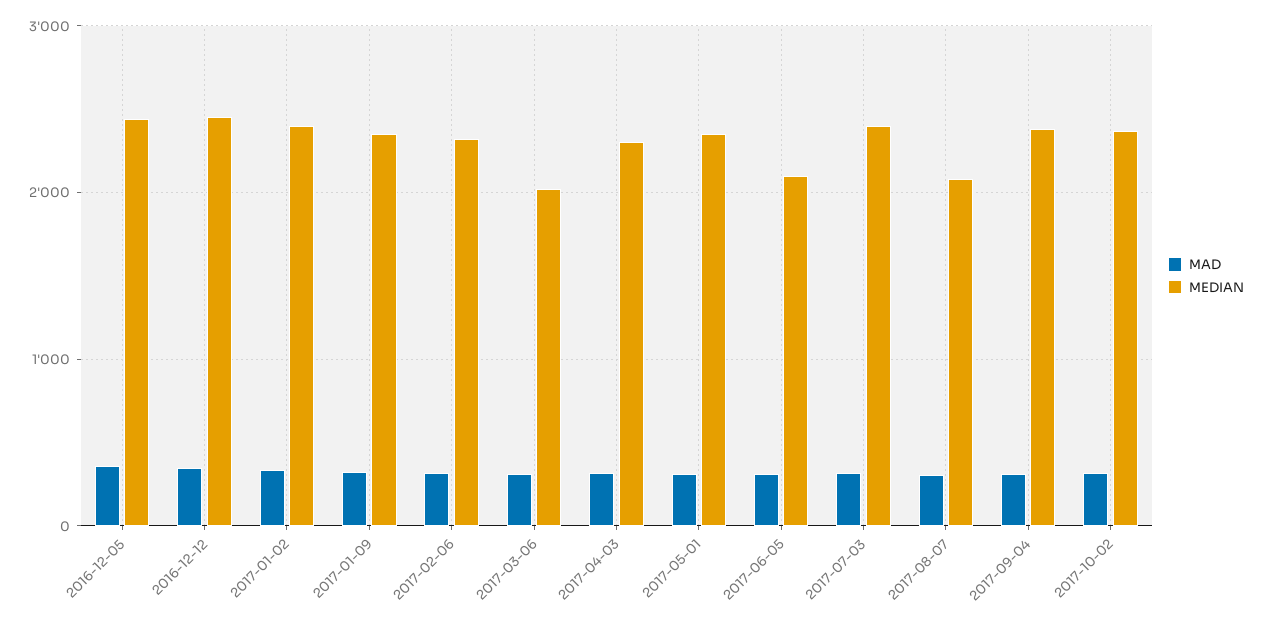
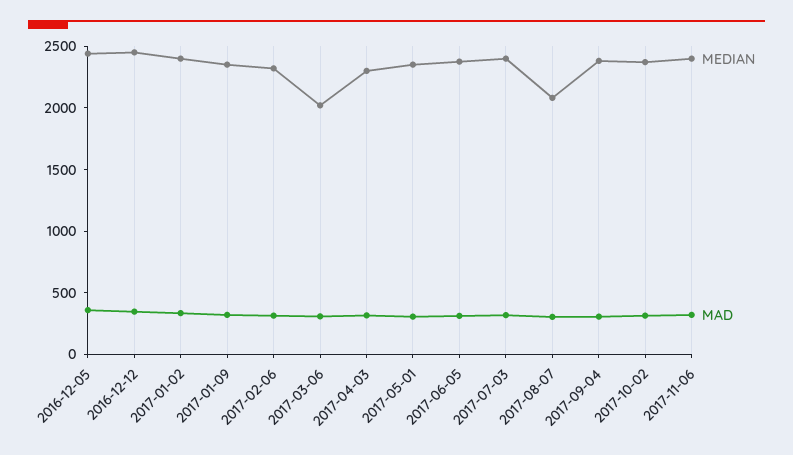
MEDIAN, 2017-06-05: 2100 -> 2400
MEDIAN, 2017-11-06: none -> 2400
MAD, 2017-11-06: none -> 300

